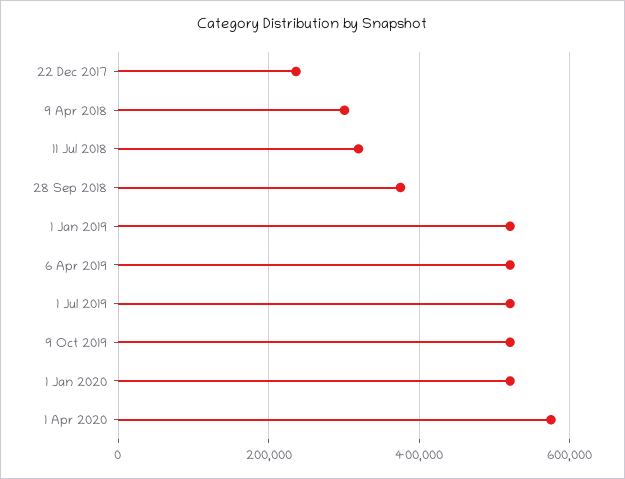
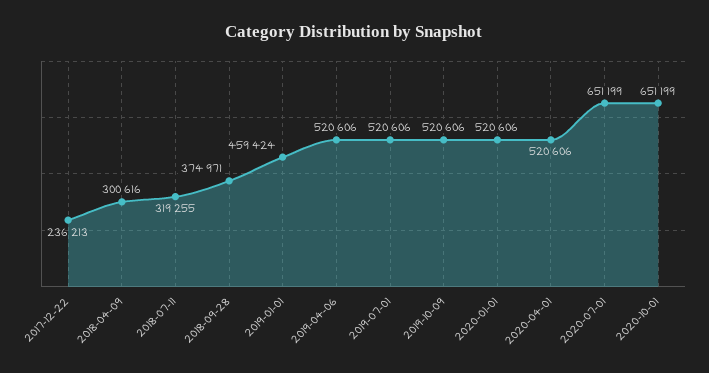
1 Jan 2019: 520000 -> 459424
1 Apr 2020: 580000 -> 520606
2020-07-01: none -> 651199
2020-10-01: none -> 651199

